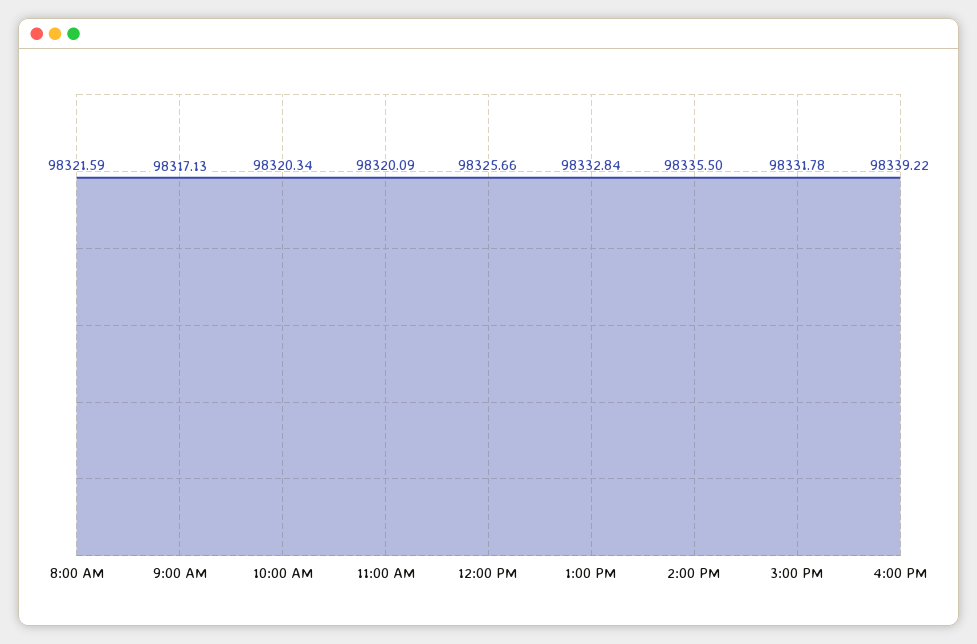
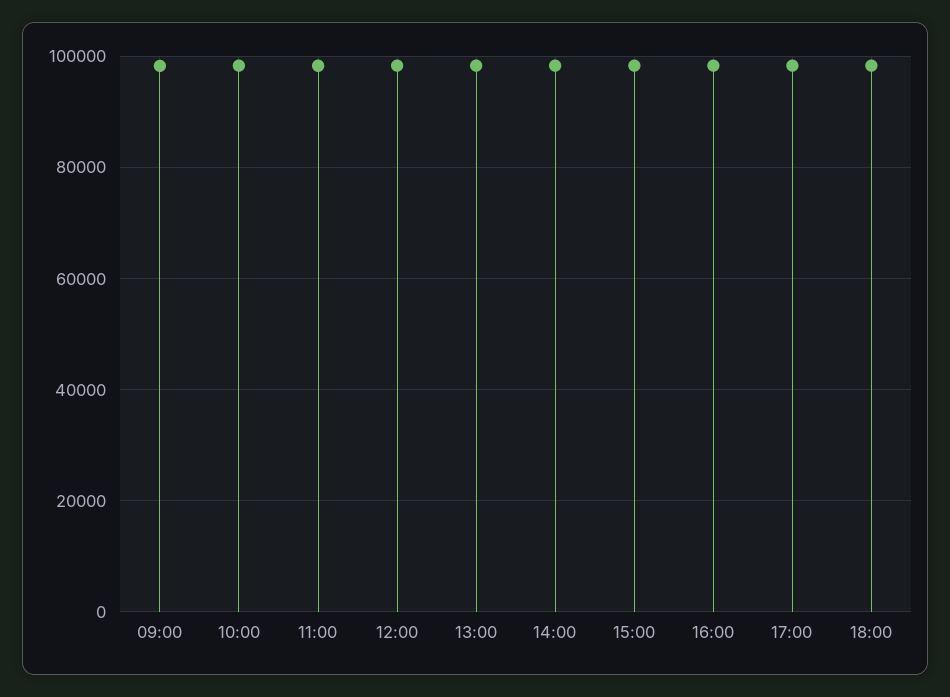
8:00 AM: 98321.59 -> none
17:00: none -> 98000
18:00: none -> 98000

